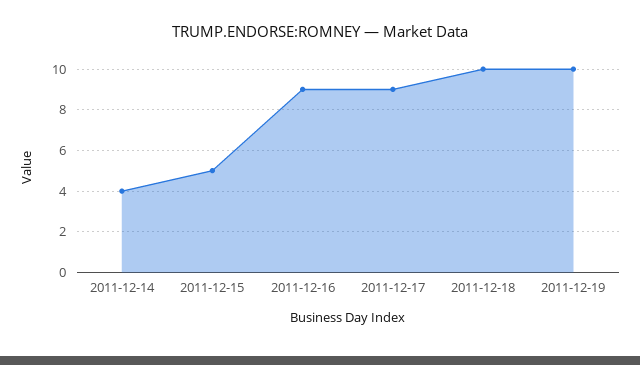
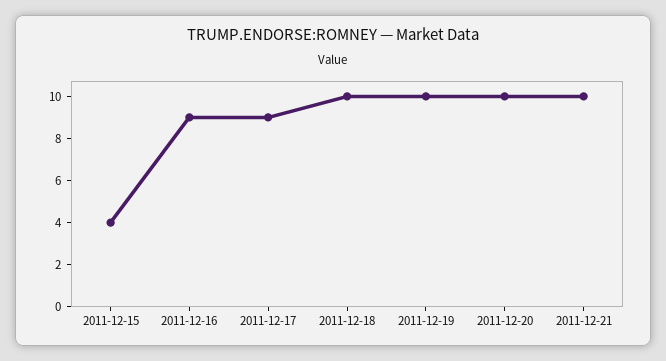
2011-12-14: 4 -> none
2011-12-15: 5 -> 4
2011-12-20: none -> 10
2011-12-21: none -> 10

